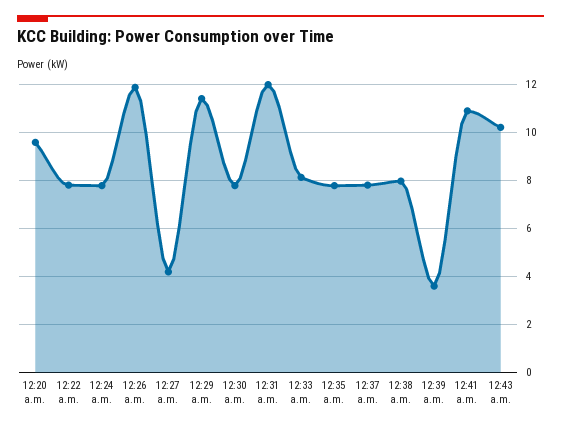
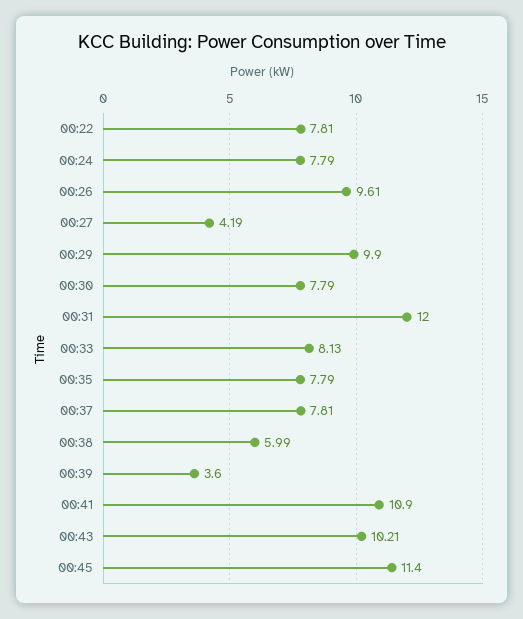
12:20 a.m.: 9.5 -> none
12:26 a.m.: 12 -> 9.61
12:29 a.m.: 11.5 -> 9.9
12:38 a.m.: 8 -> 5.99
00:45: none -> 11.4

